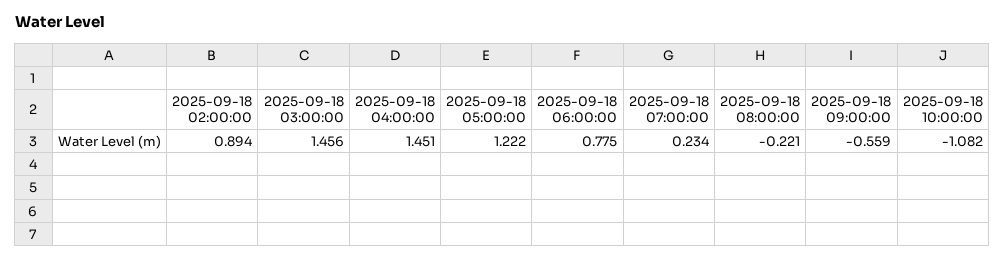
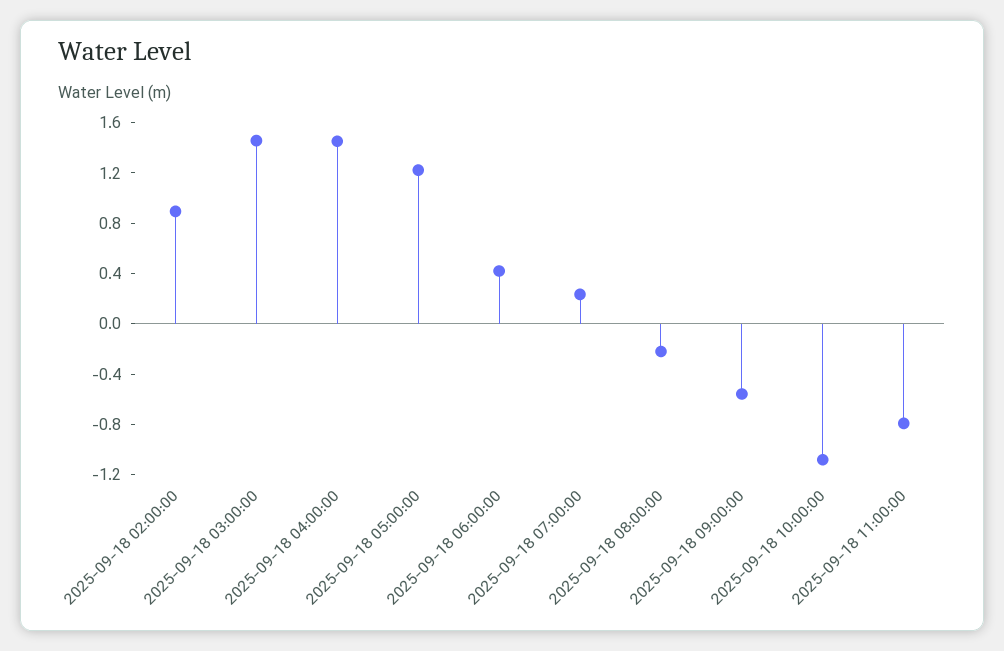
2025-09-18 06:00:00: 0.775 -> 0.4
2025-09-18 11:00:00: none -> -0.8

